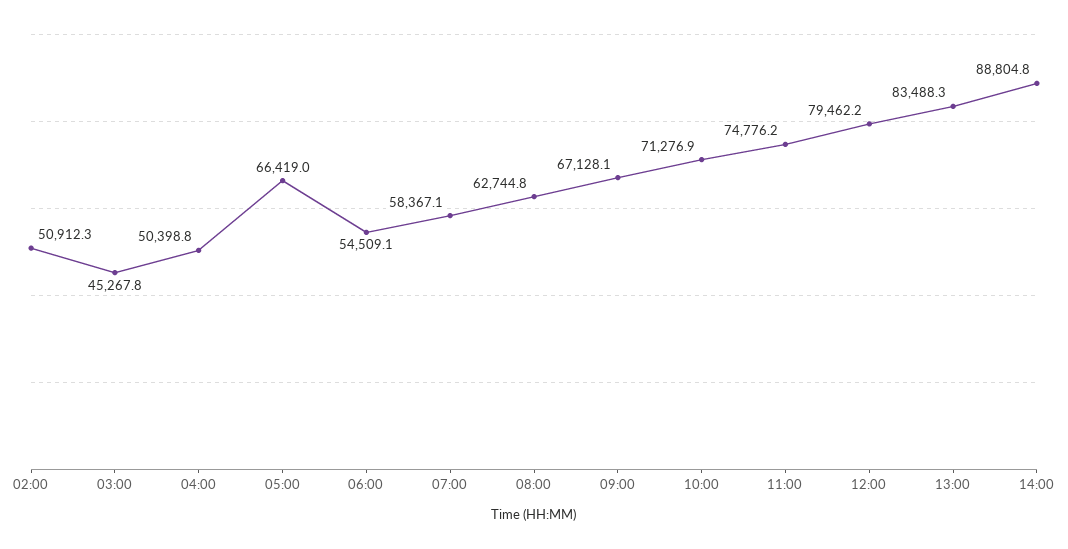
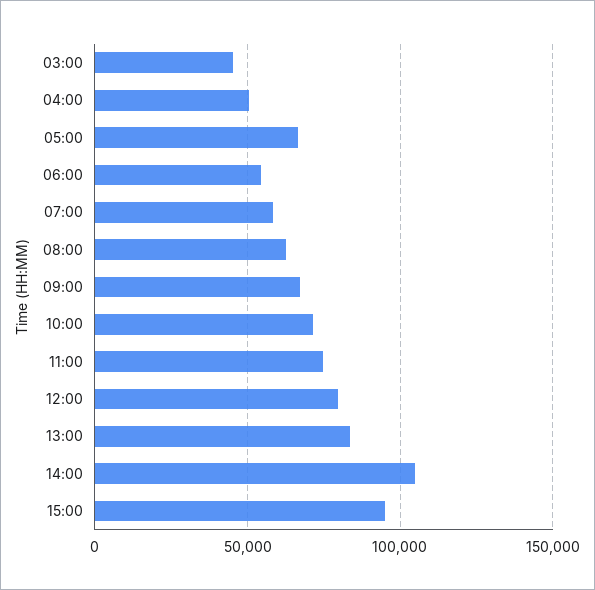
02:00: 50912.3 -> none
14:00: 88804.8 -> 105000
15:00: none -> 95000

